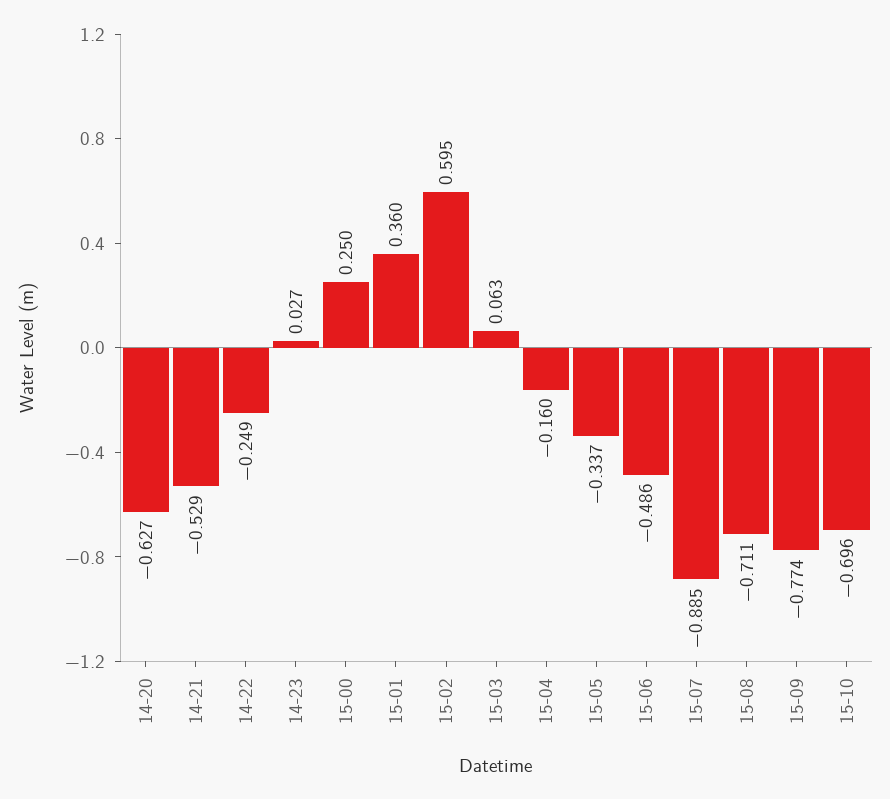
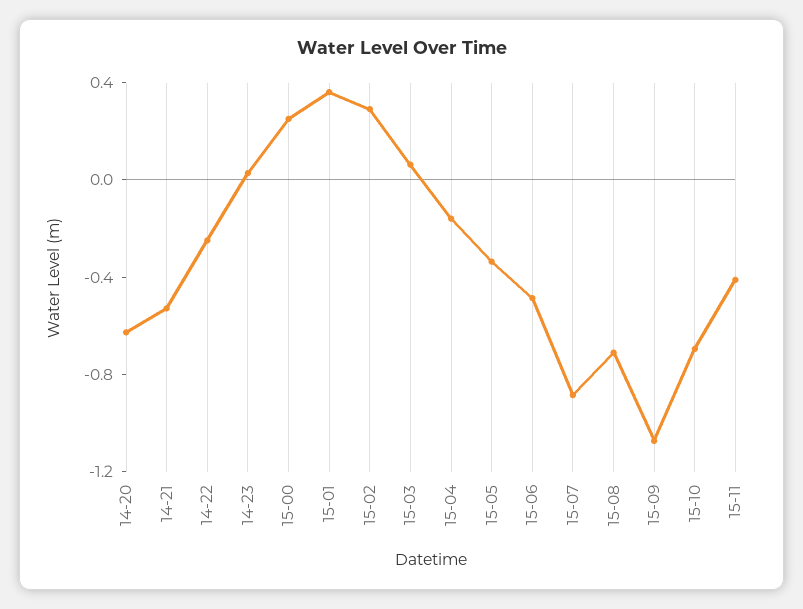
15-02: 0.595 -> 0.3
15-09: -0.774 -> -1.1
15-11: none -> -0.4

